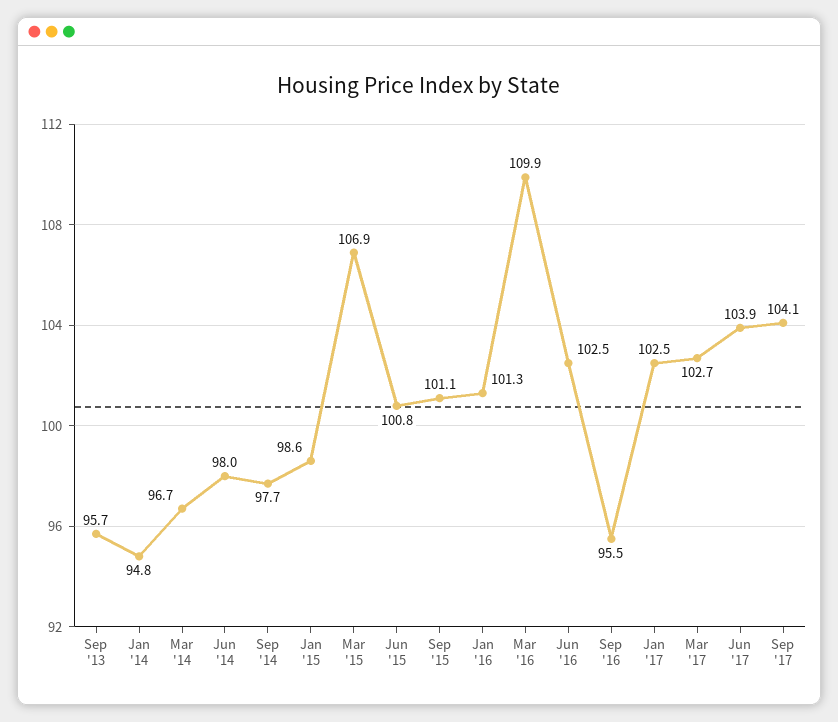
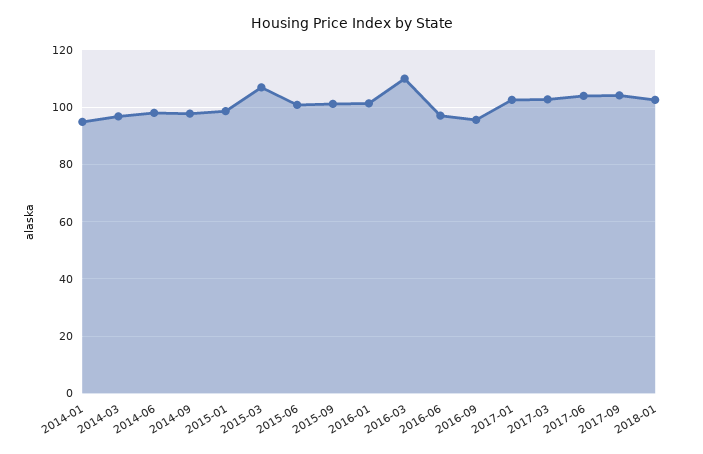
Sep '13: 95.7 -> none
Jun '16: 102.5 -> 97.5
2018-01: none -> 102.5

